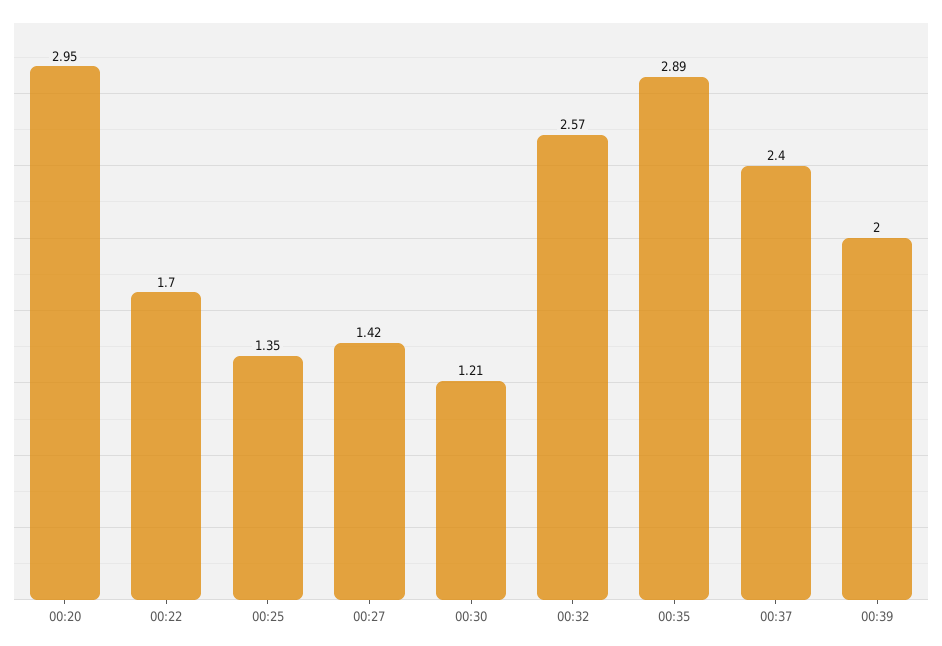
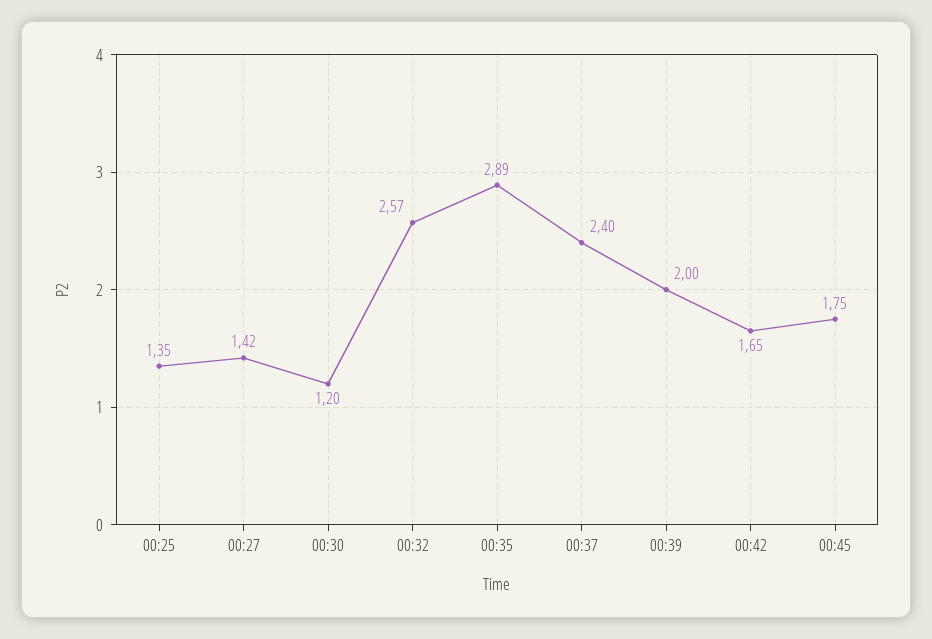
00:20: 2.95 -> none
00:22: 1.7 -> none
00:30: 1.21 -> 1.2
00:42: none -> 1.65
00:45: none -> 1.75

